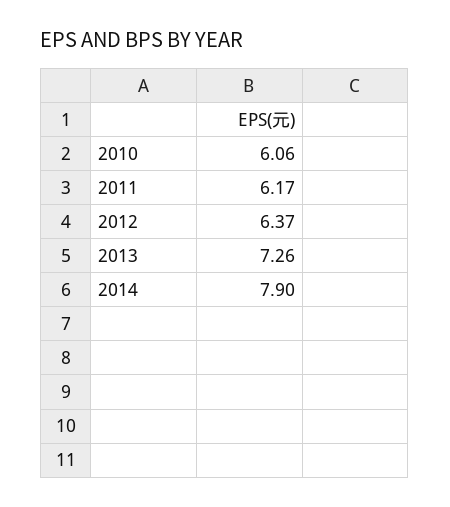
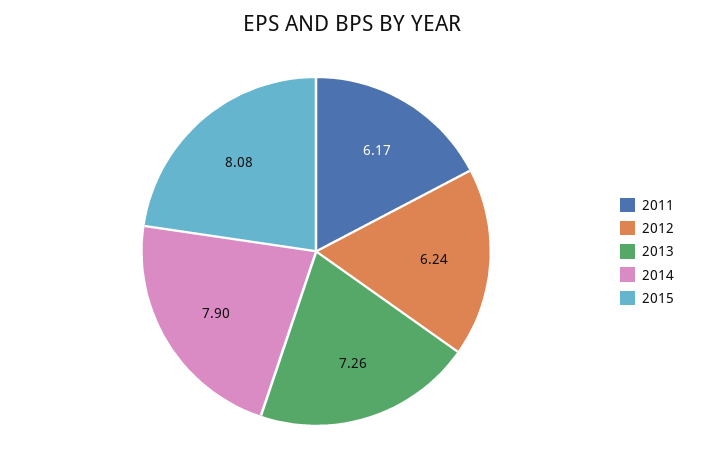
2010: 6.06 -> none
2012: 6.37 -> 6.24
2015: none -> 8.08

